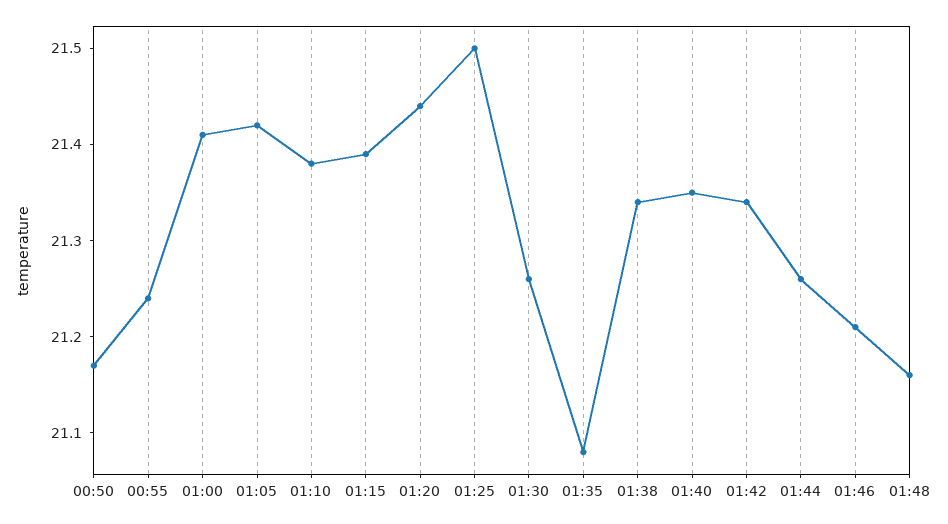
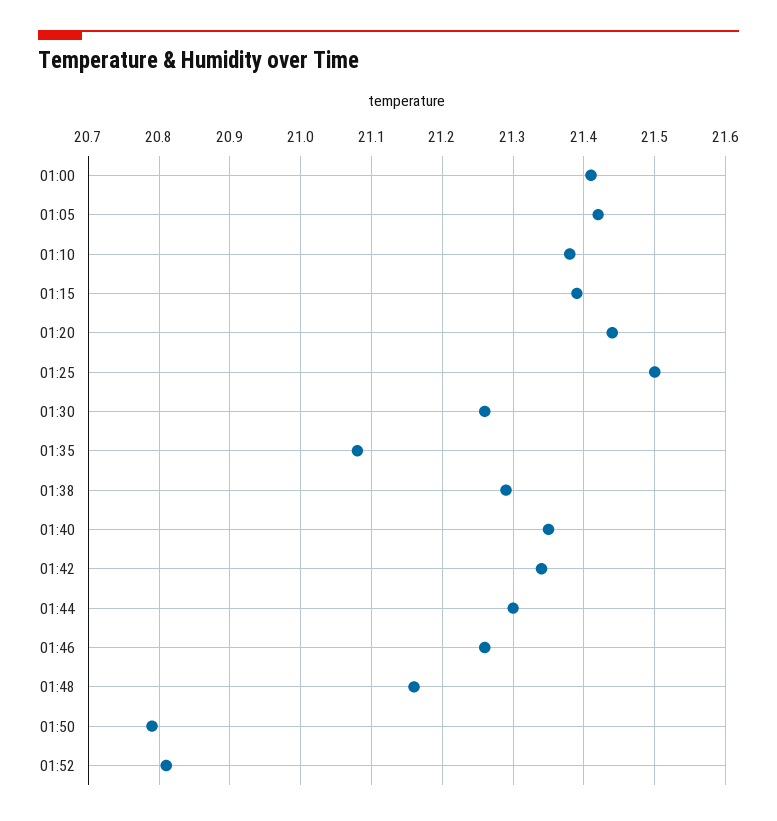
00:50: 21.17 -> none
00:55: 21.24 -> none
01:38: 21.34 -> 21.29
01:44: 21.26 -> 21.3
01:46: 21.21 -> 21.26
01:50: none -> 20.79
01:52: none -> 20.81

